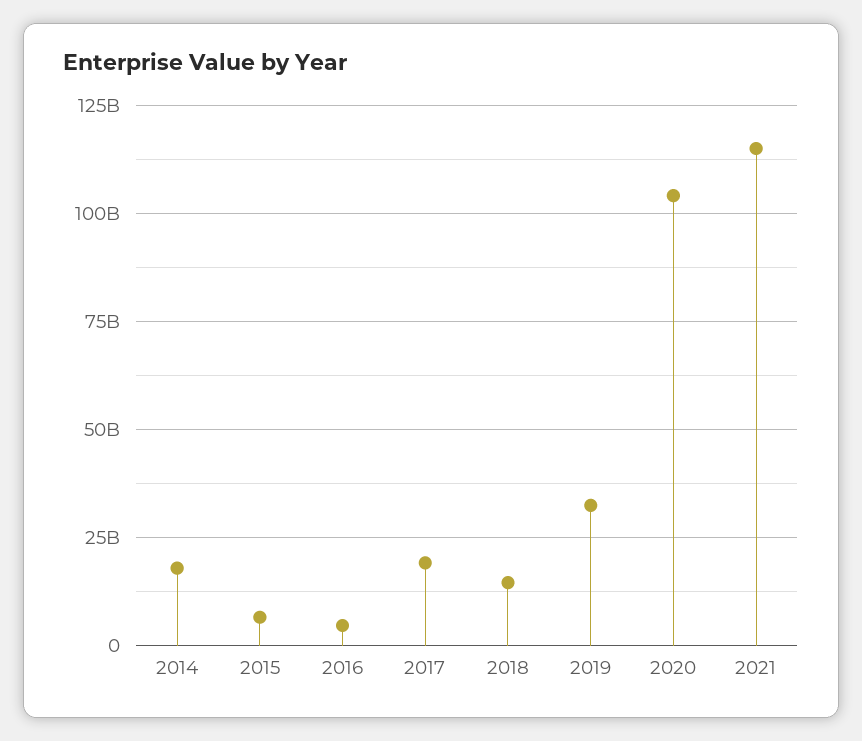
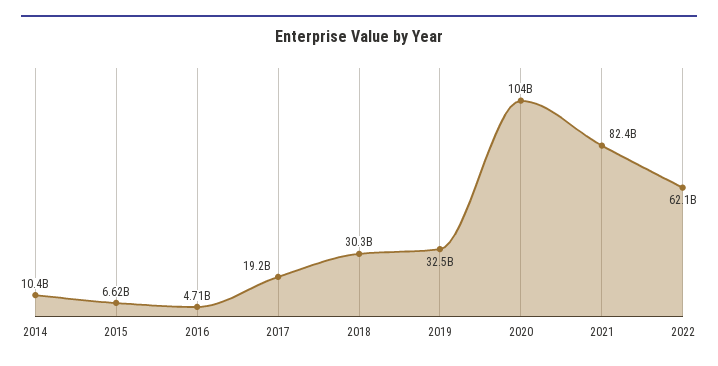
2014: 17500000000 -> 10400000000
2018: 15000000000 -> 30300000000
2021: 115000000000 -> 82400000000
2022: none -> 62100000000

